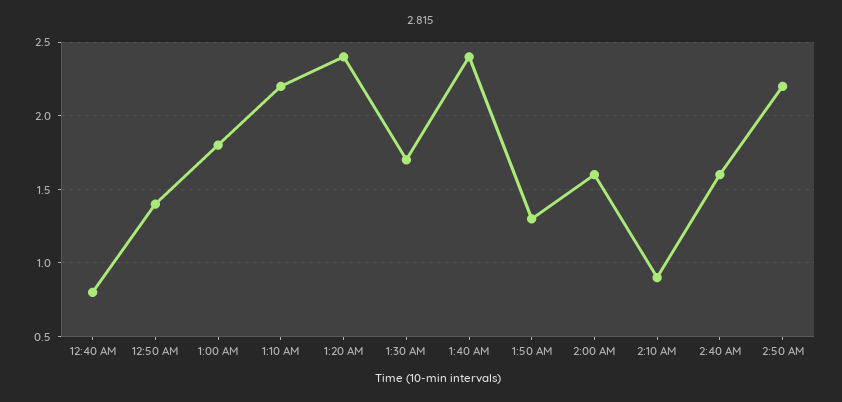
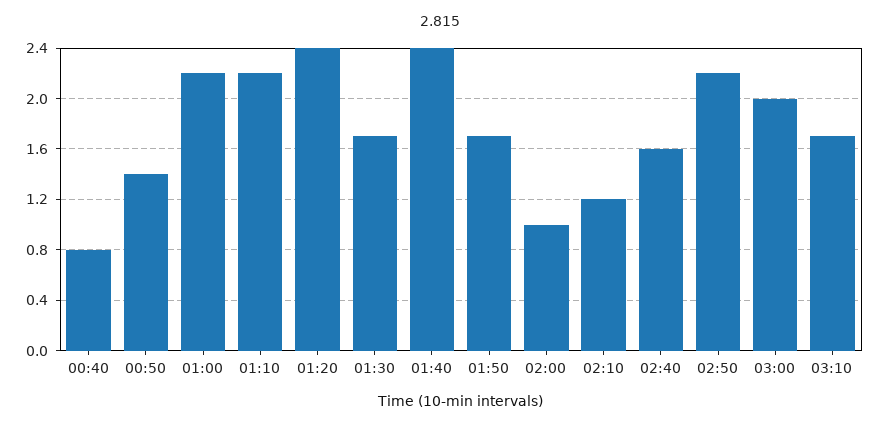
1:00 AM: 1.8 -> 2.2
1:50 AM: 1.3 -> 1.7
2:00 AM: 1.6 -> 1
2:10 AM: 0.9 -> 1.2
03:00: none -> 2
03:10: none -> 1.7

